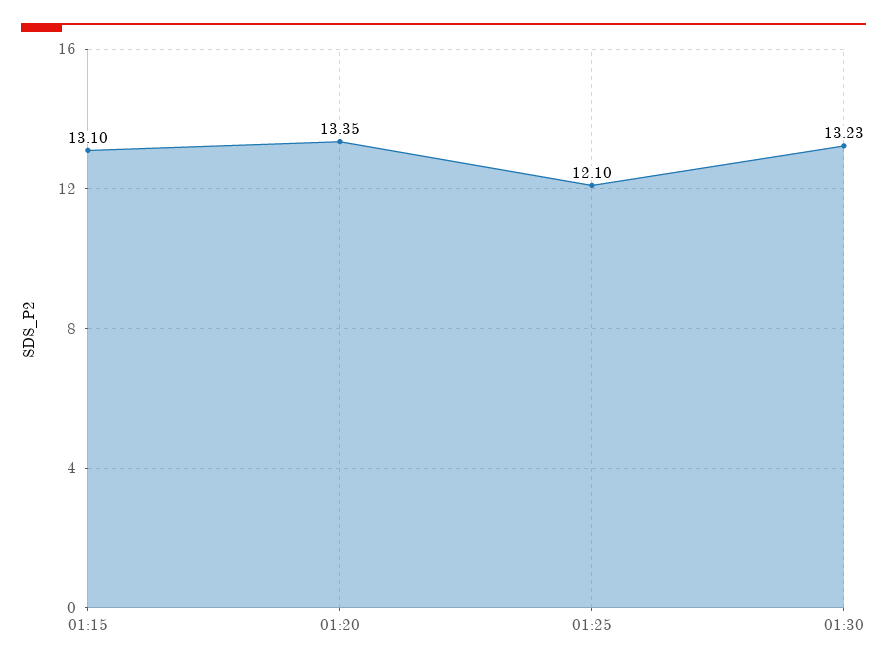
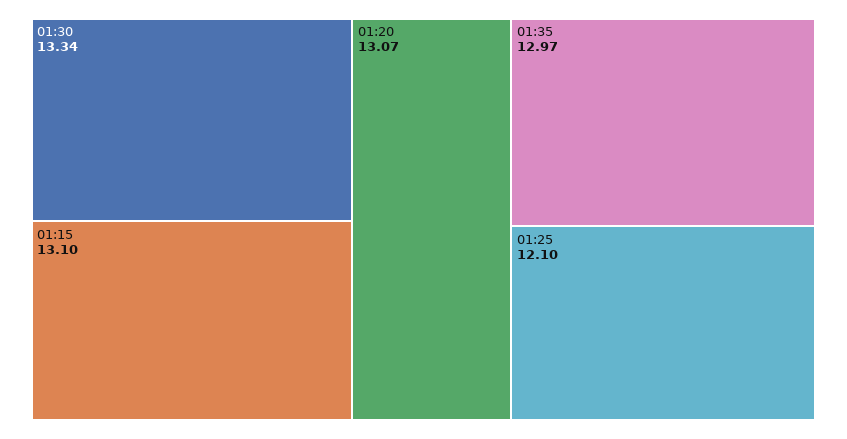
01:20: 13.35 -> 13.07
01:30: 13.23 -> 13.34
01:35: none -> 12.97

